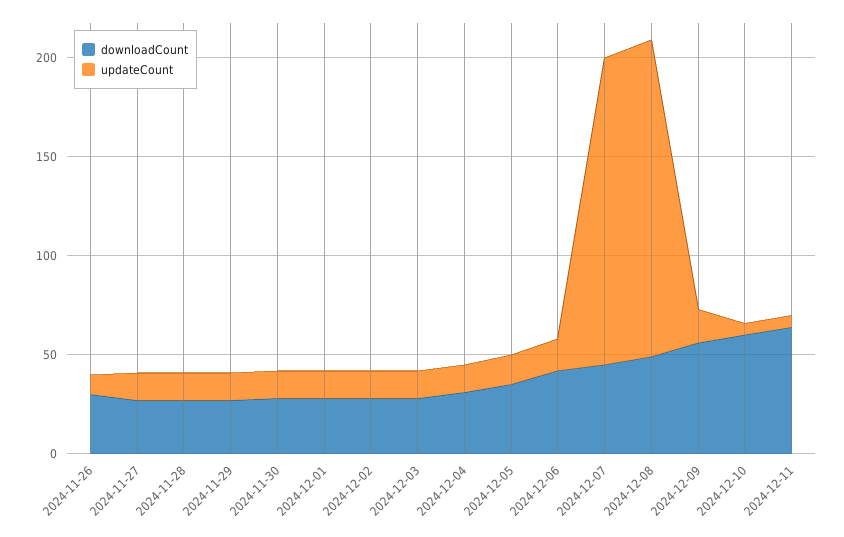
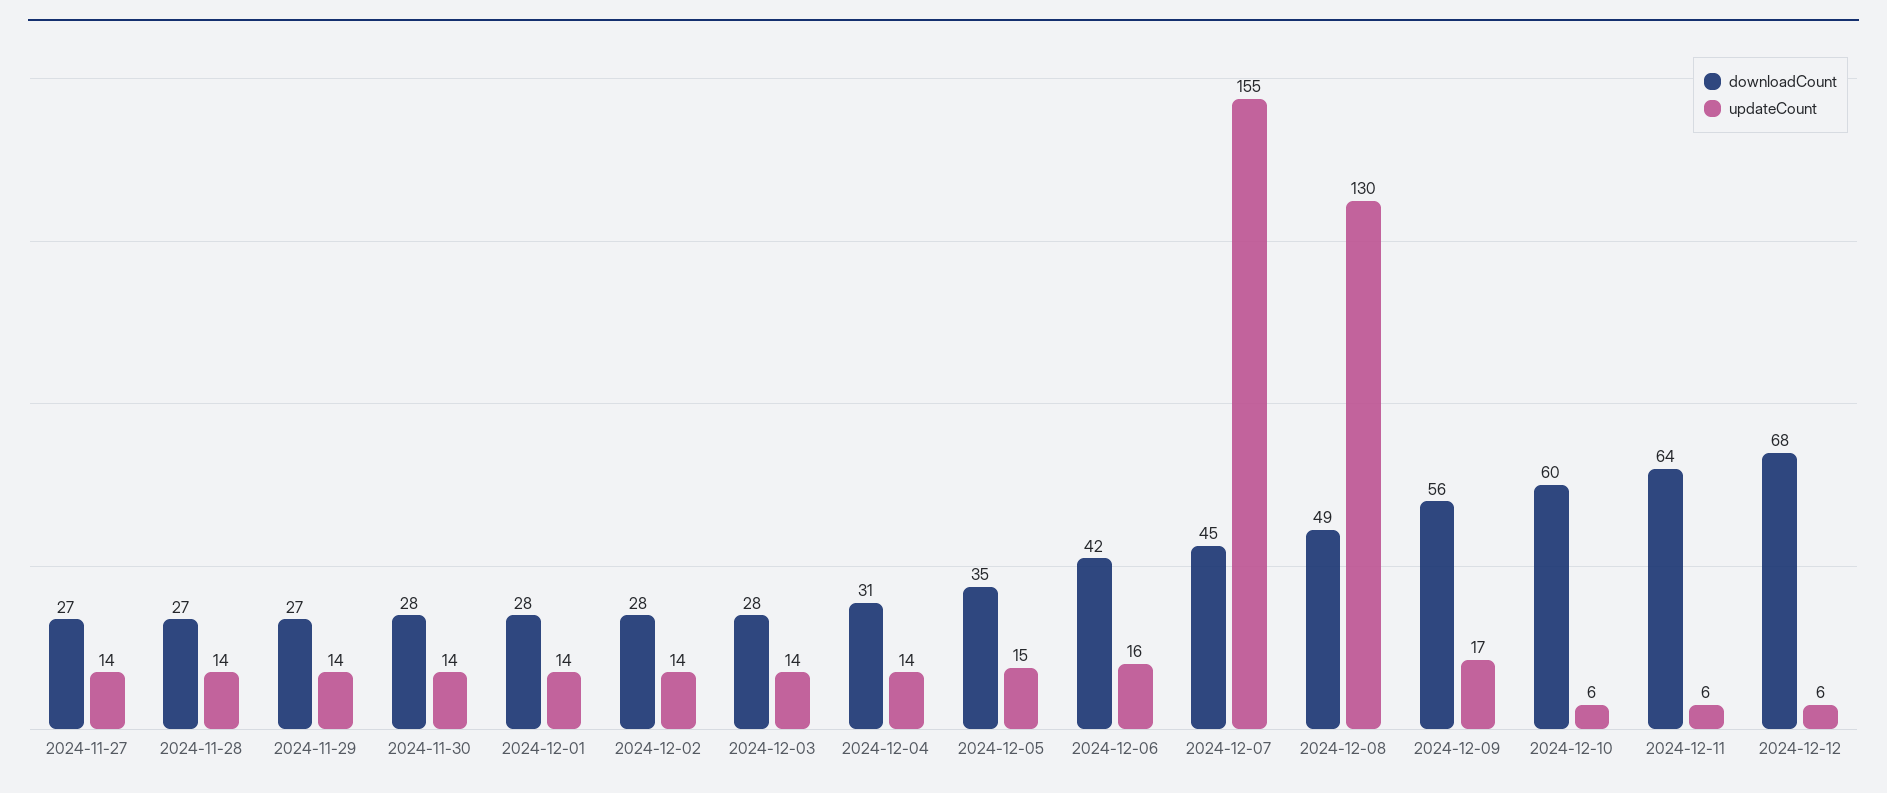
downloadCount, 2024-11-26: 30 -> none
updateCount, 2024-11-26: 10 -> none
updateCount, 2024-12-08: 160 -> 130
downloadCount, 2024-12-12: none -> 68
updateCount, 2024-12-12: none -> 6

